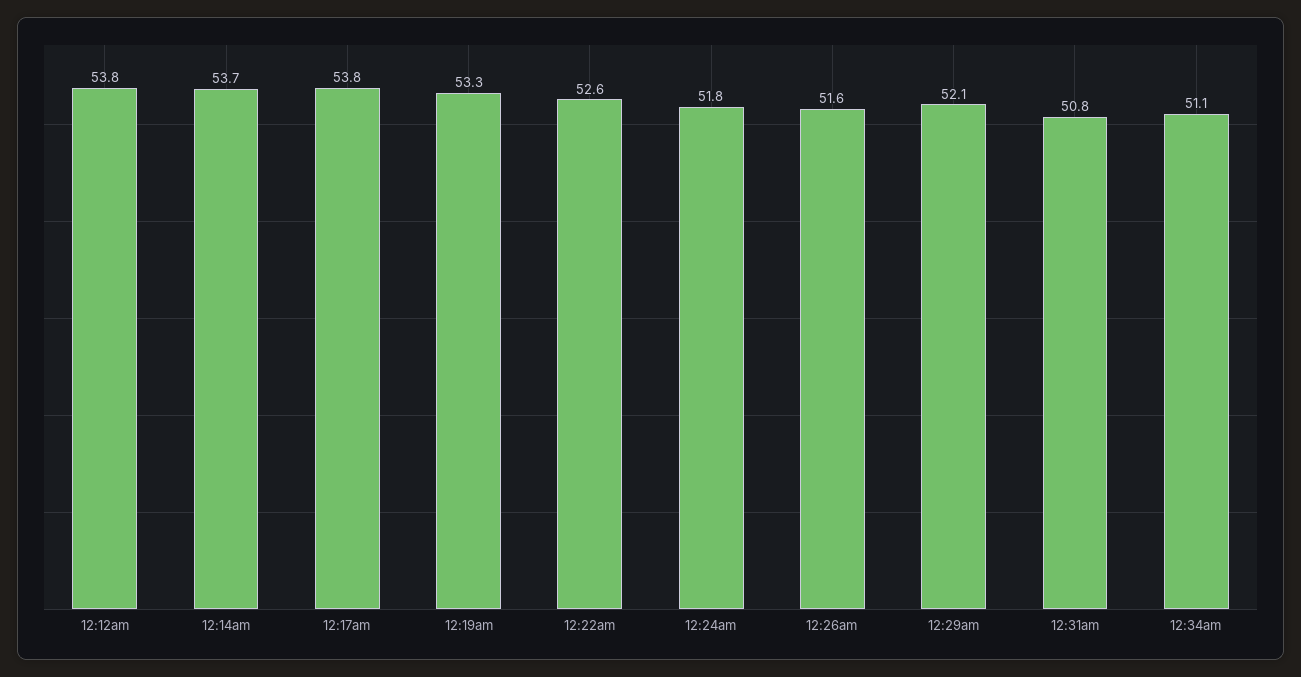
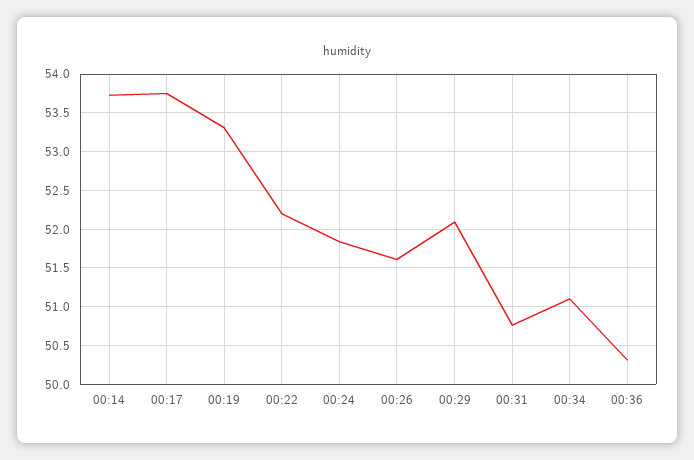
12:12am: 53.8 -> none
12:22am: 52.6 -> 52.2
00:36: none -> 50.3

